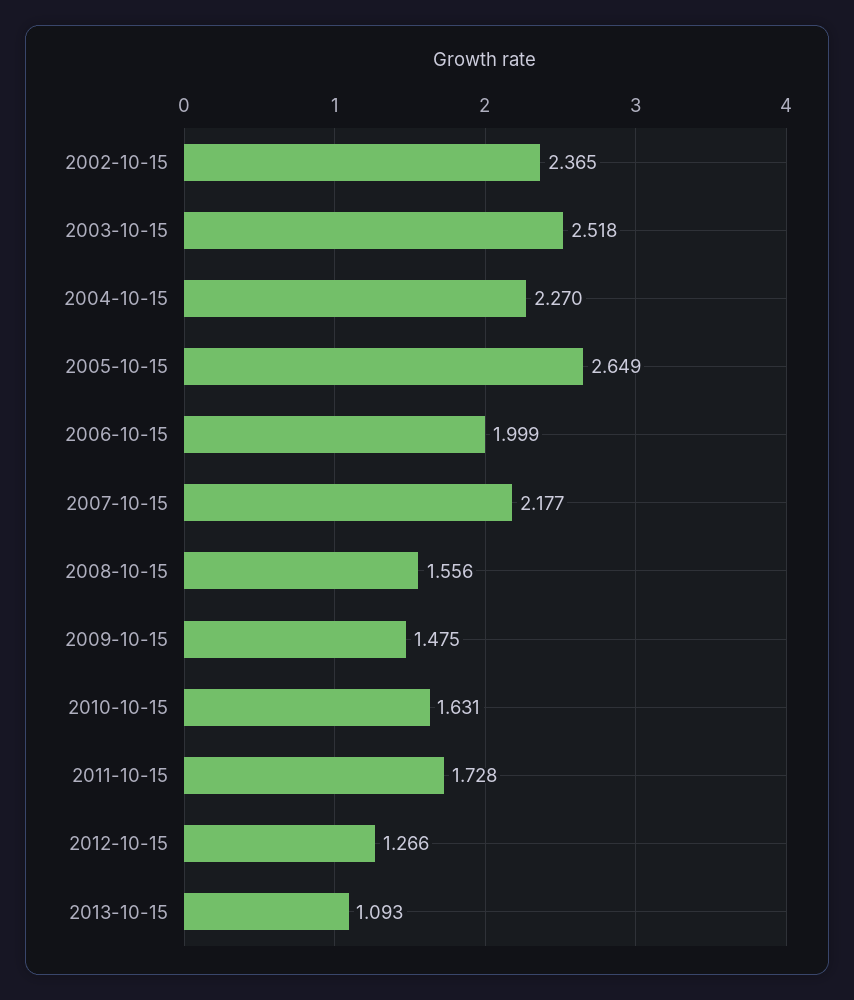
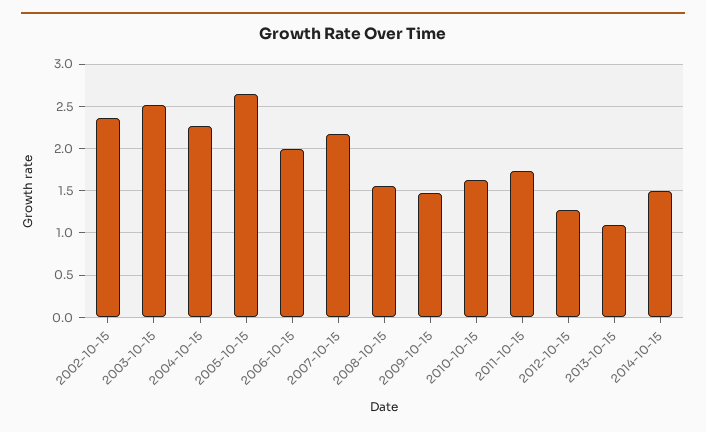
2014-10-15: none -> 1.5

